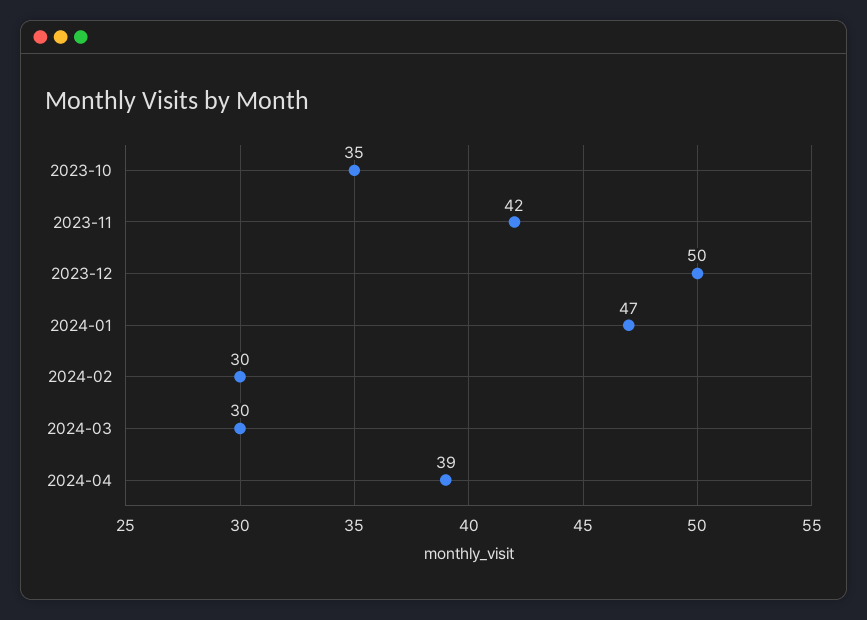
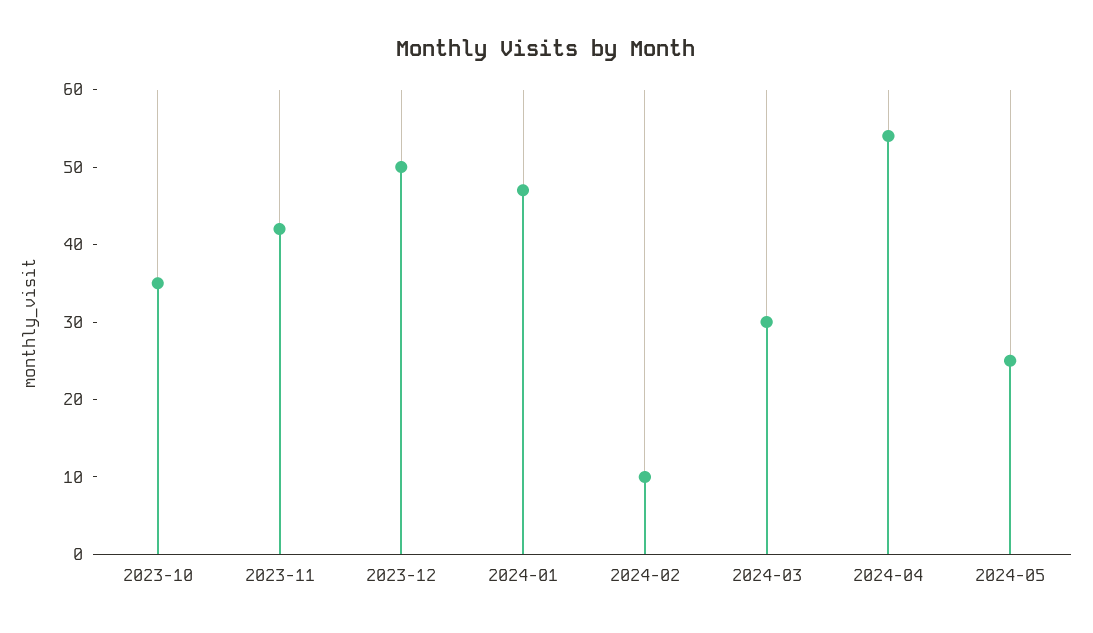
2024-02: 30 -> 10
2024-04: 39 -> 55
2024-05: none -> 25

